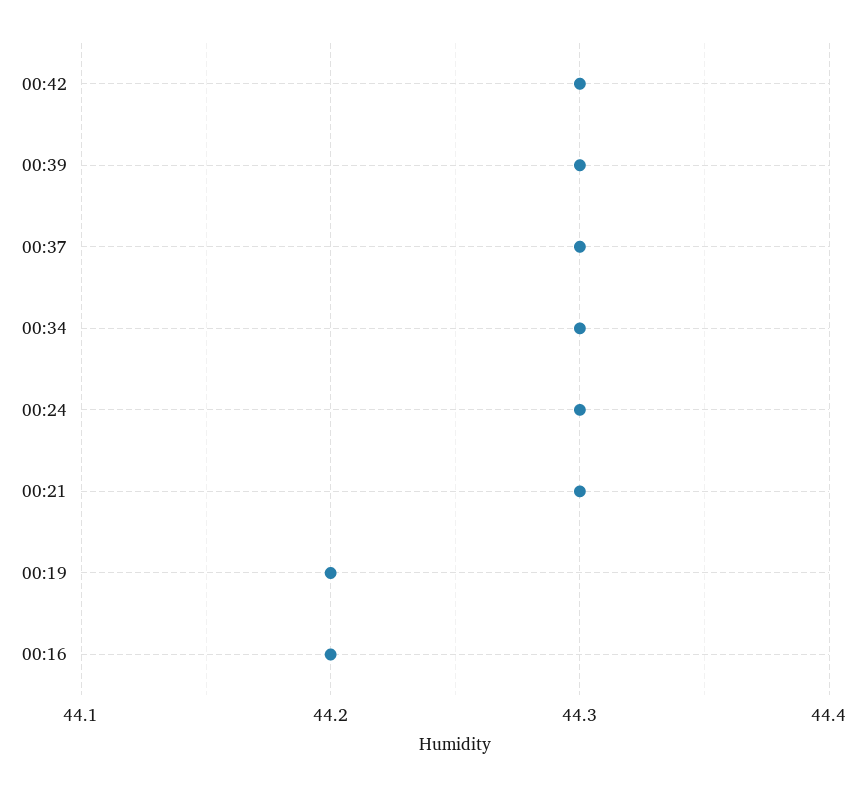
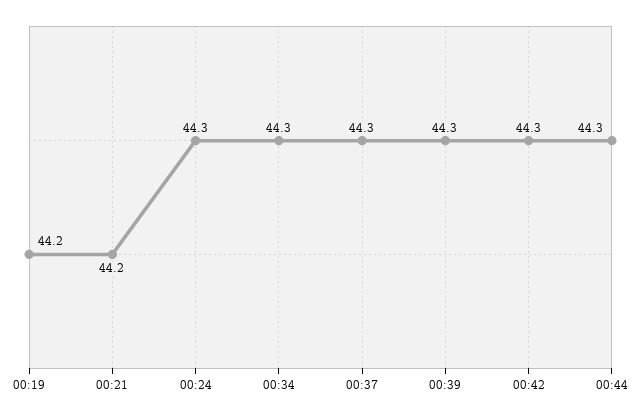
00:21: 44.3 -> 44.2
00:16: 44.2 -> none
00:44: none -> 44.3

